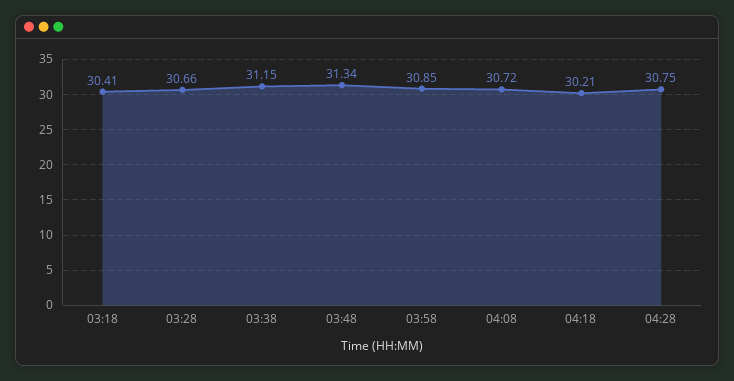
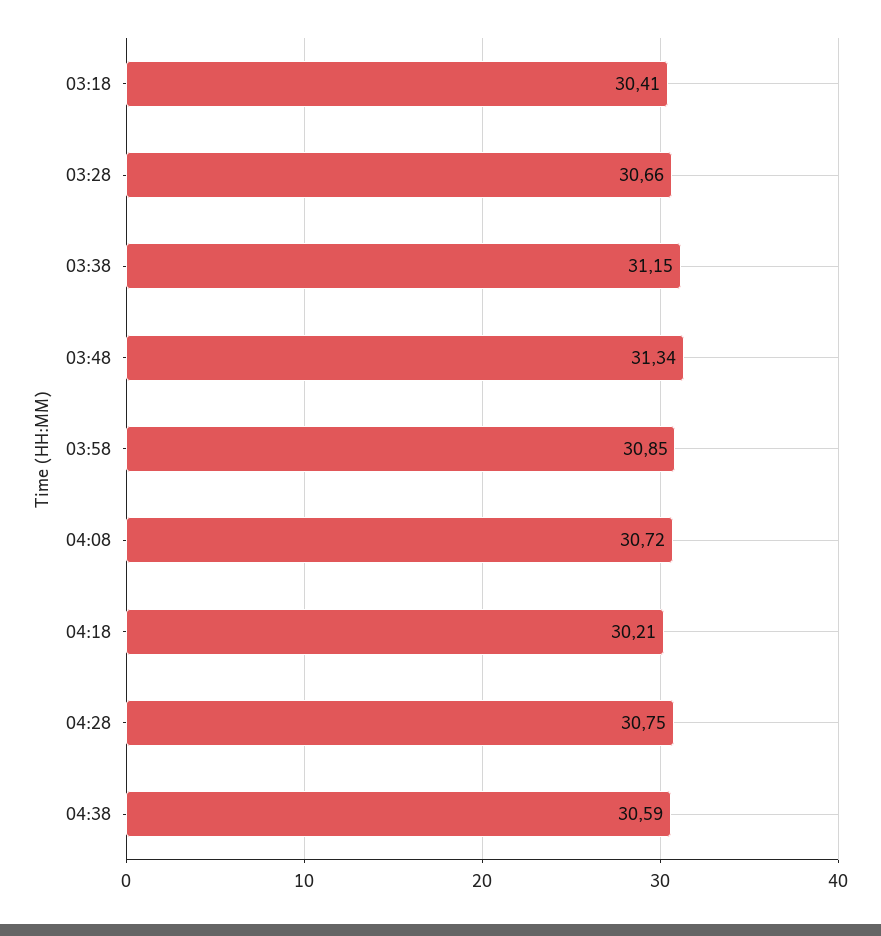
04:38: none -> 30.59

